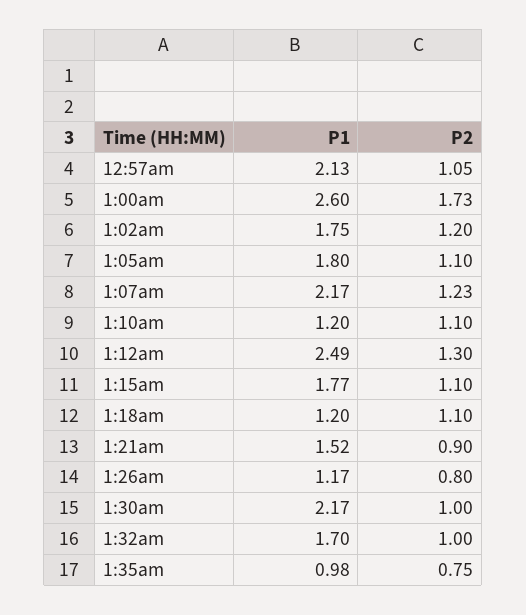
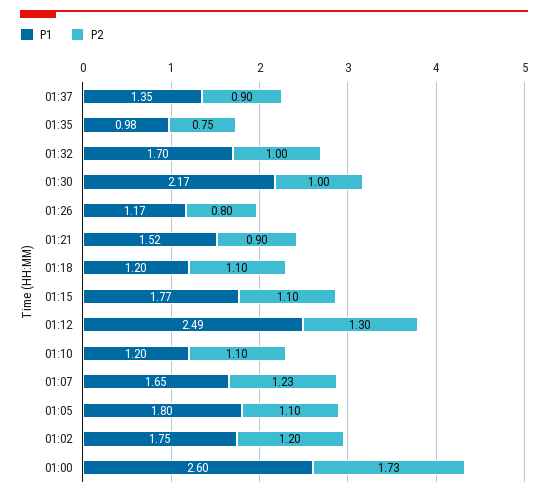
P1, 12:57am: 2.13 -> none
P2, 12:57am: 1.05 -> none
P1, 1:07am: 2.17 -> 1.65
P1, 01:37: none -> 1.35
P2, 01:37: none -> 0.9

